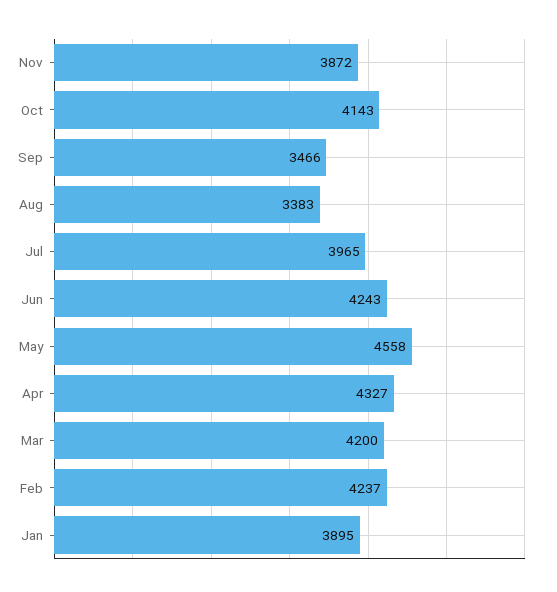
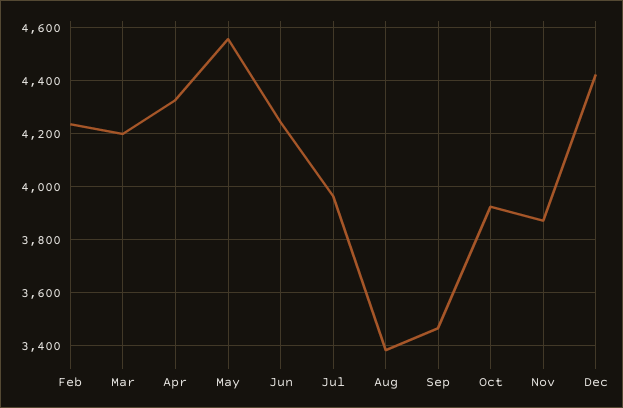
Oct: 4143 -> 3925
Jan: 3895 -> none
Dec: none -> 4425

